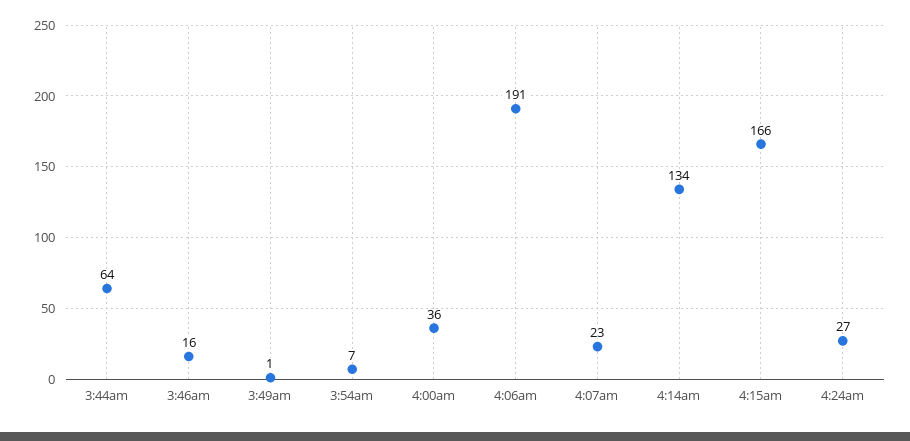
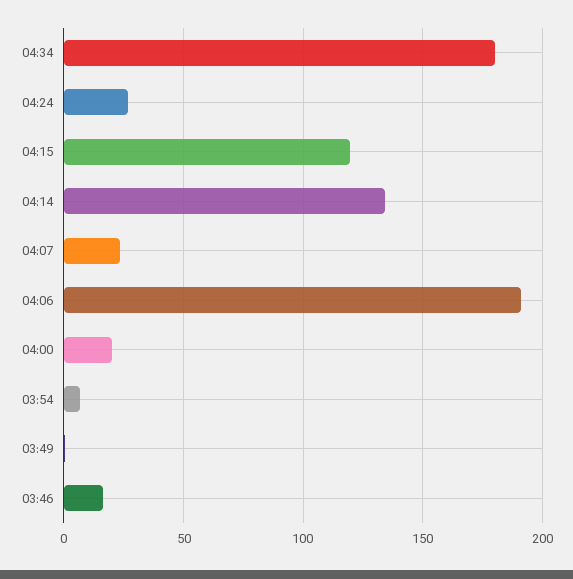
3:44am: 64 -> none
4:00am: 36 -> 20
4:15am: 166 -> 120
04:34: none -> 180

